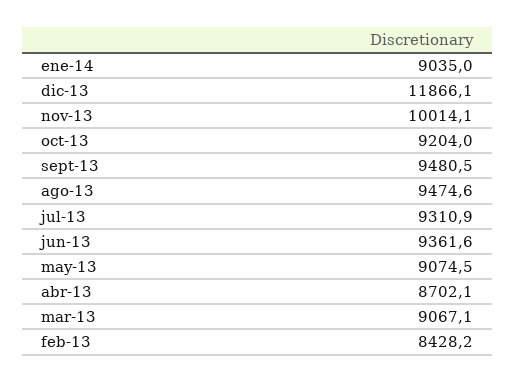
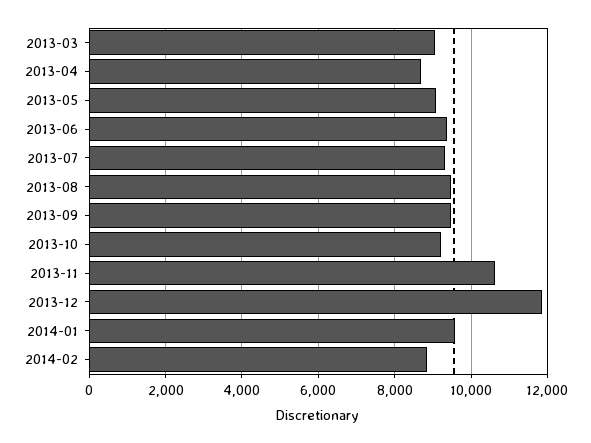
ene-14: 9035 -> 9600
nov-13: 10014.1 -> 10600
feb-13: 8428.2 -> none
2014-02: none -> 8800

